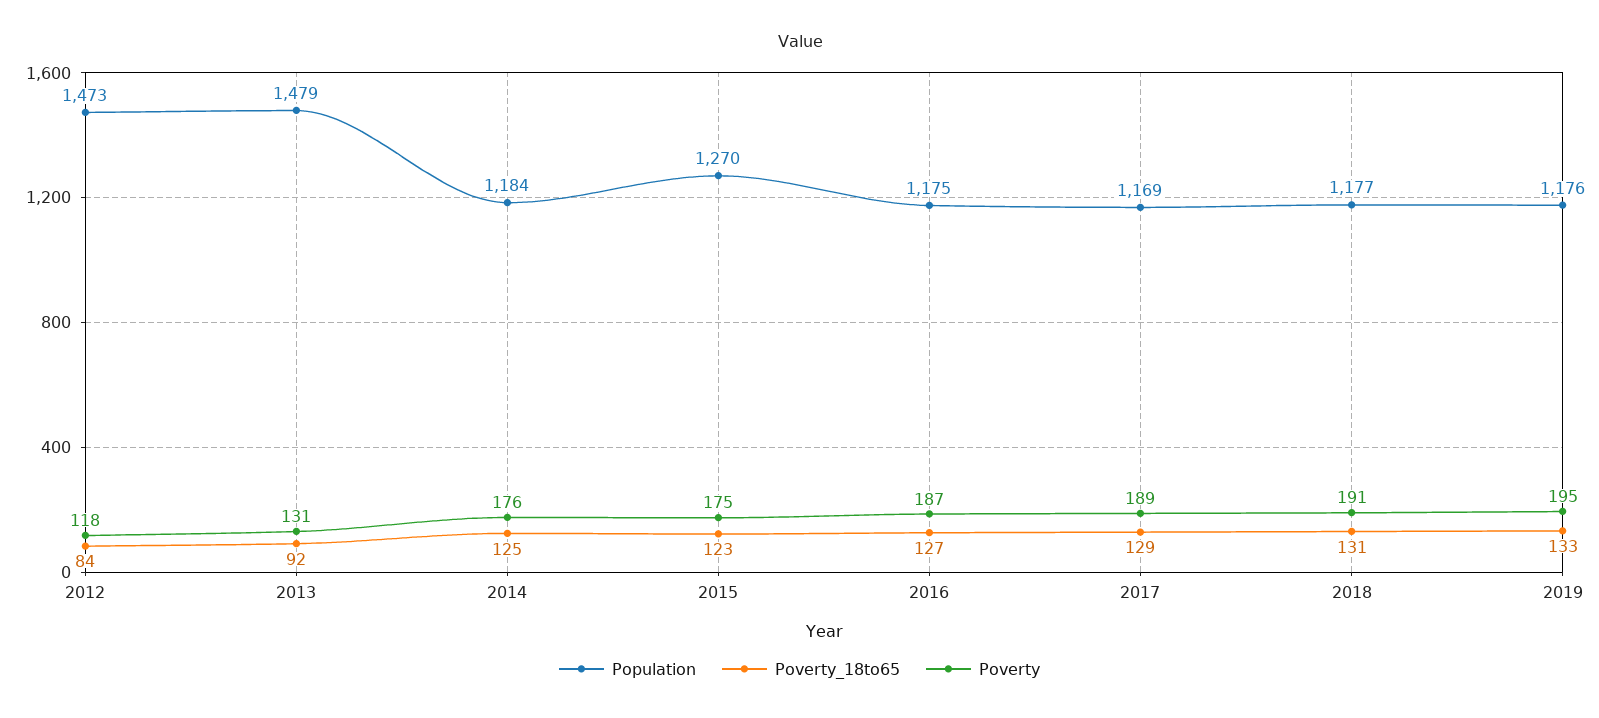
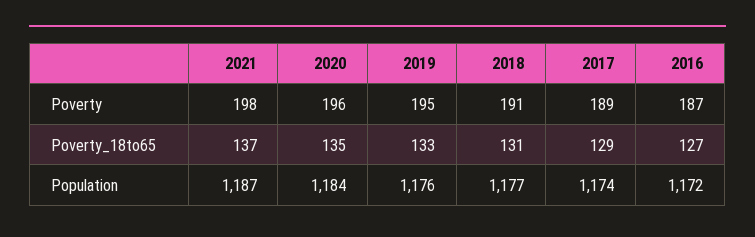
Population, 2012: 1473 -> none
Poverty_18to65, 2012: 84 -> none
Poverty, 2012: 118 -> none
Population, 2013: 1479 -> none
Poverty_18to65, 2013: 92 -> none
Poverty, 2013: 131 -> none
Population, 2014: 1184 -> none
Poverty_18to65, 2014: 125 -> none
Poverty, 2014: 176 -> none
Population, 2015: 1270 -> none
Poverty_18to65, 2015: 123 -> none
Poverty, 2015: 175 -> none
Population, 2016: 1175 -> 1172
Population, 2017: 1169 -> 1174
Poverty, 2021: none -> 198
Poverty, 2020: none -> 196
Poverty_18to65, 2021: none -> 137
Poverty_18to65, 2020: none -> 135
Population, 2021: none -> 1187
Population, 2020: none -> 1184

